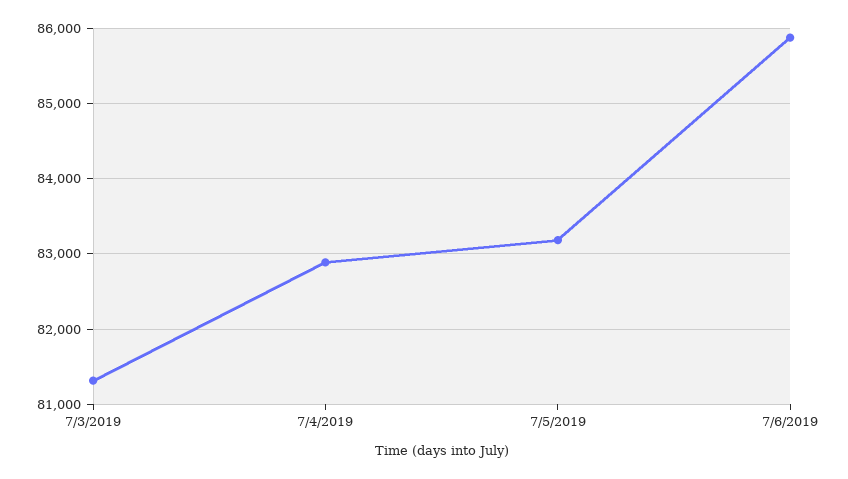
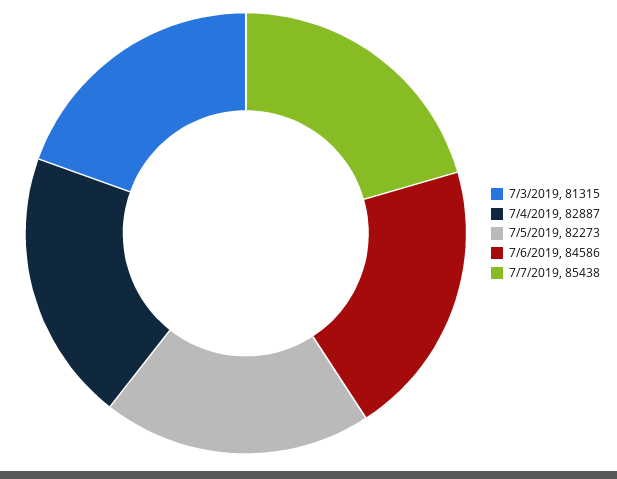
7/5/2019: 83200 -> 82273
7/6/2019: 85900 -> 84586
7/7/2019: none -> 85438

